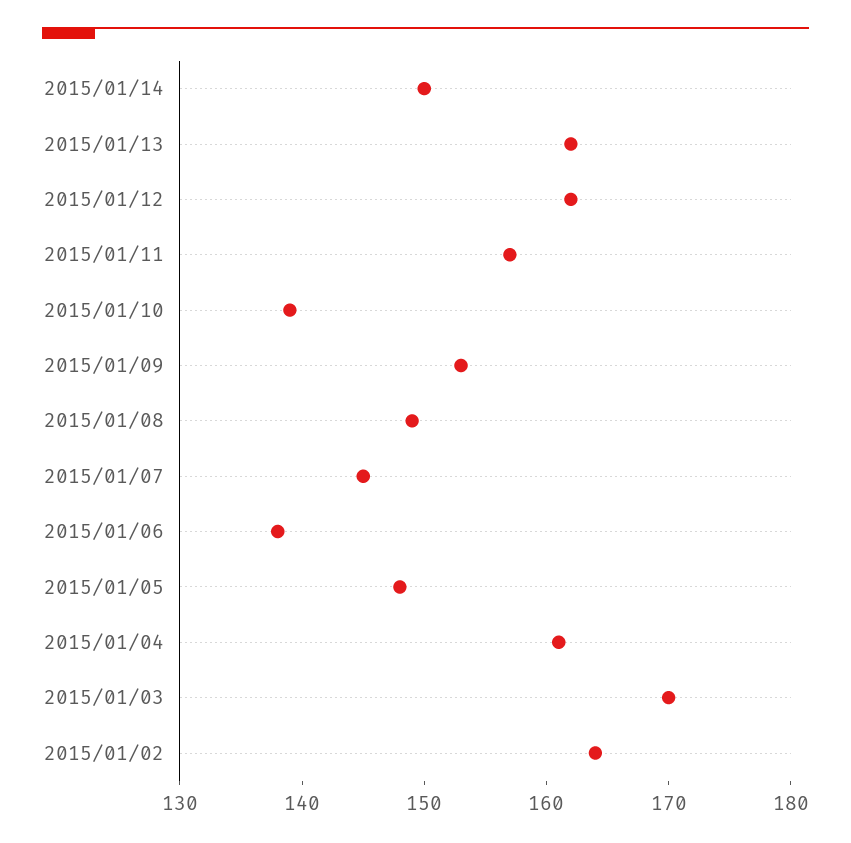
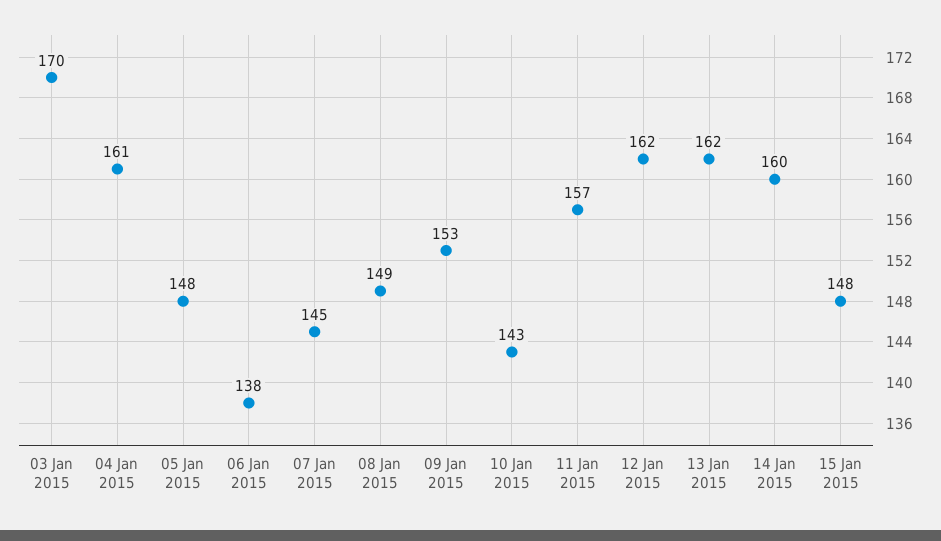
2015/01/14: 150 -> 160
2015/01/10: 139 -> 143
2015/01/02: 164 -> none
15 Jan 2015: none -> 148

